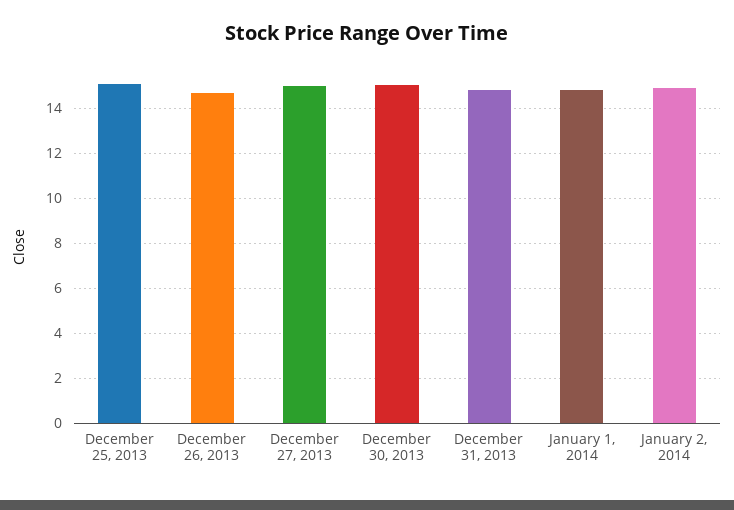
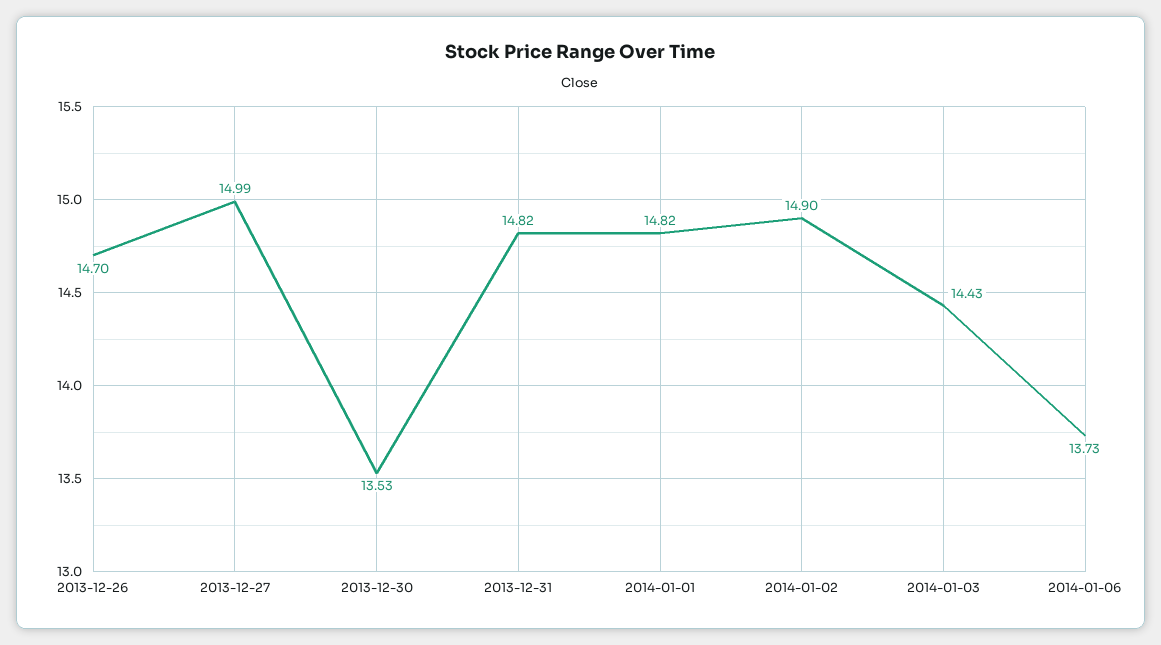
December 25, 2013: 15 -> none
December 30, 2013: 15 -> 13.53
2014-01-03: none -> 14.43
2014-01-06: none -> 13.73

